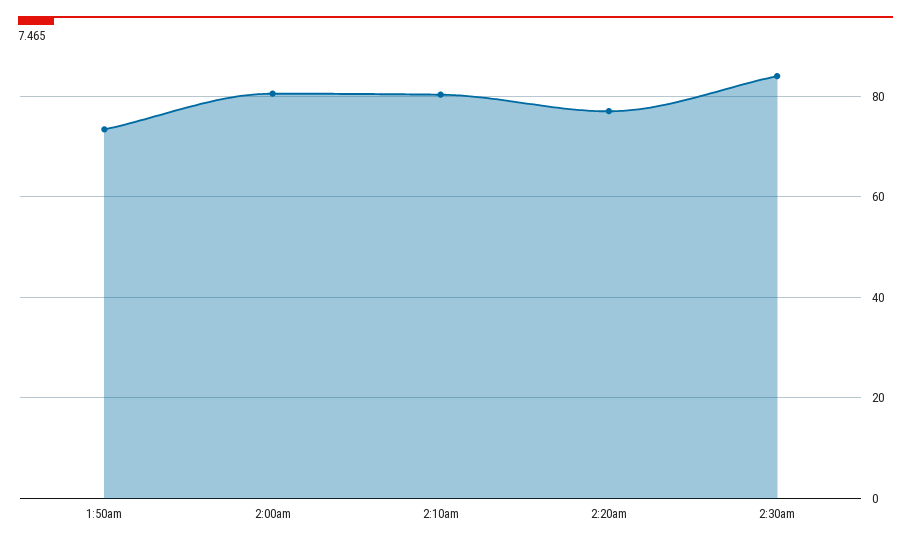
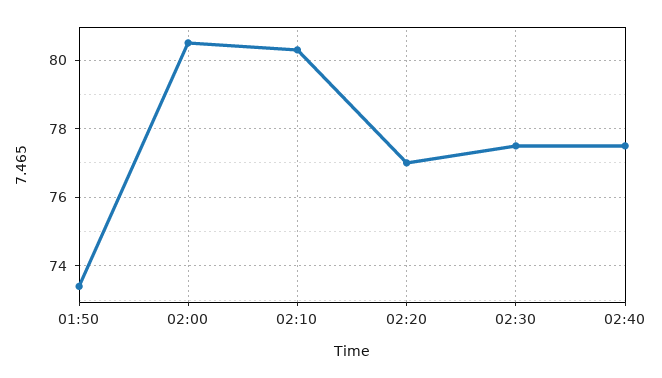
2:30am: 84 -> 77.5
02:40: none -> 77.5

